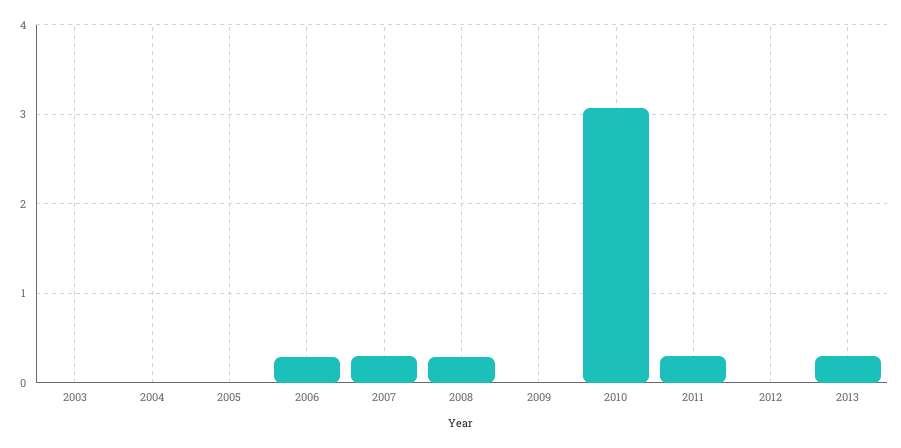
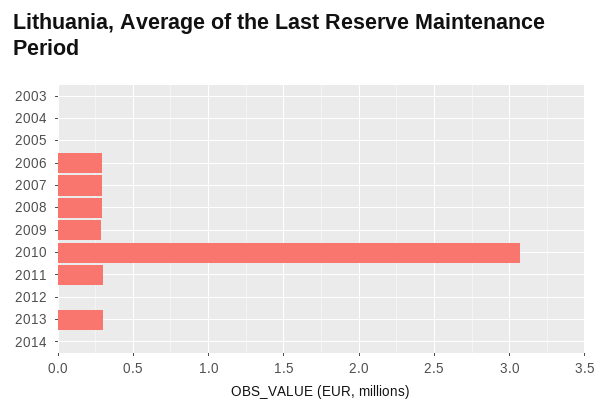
2009: 0 -> 0.3
2014: none -> 0

